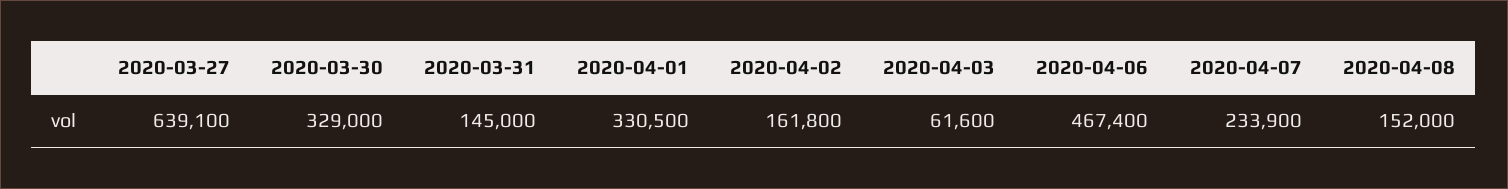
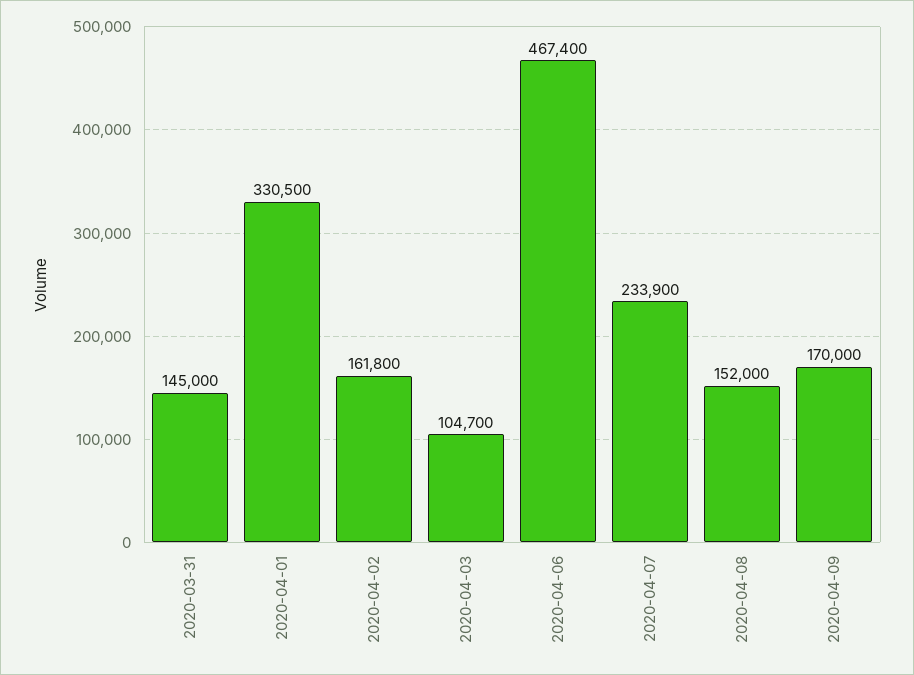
2020-03-27: 639100 -> none
2020-03-30: 329000 -> none
2020-04-03: 61600 -> 104700
2020-04-09: none -> 170000

